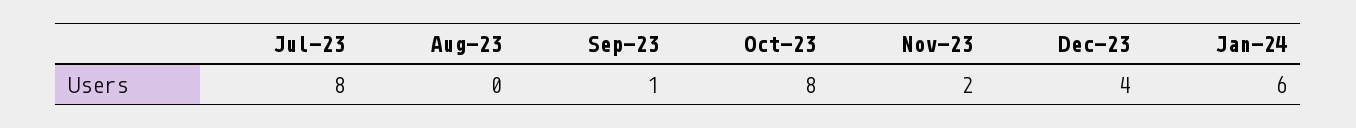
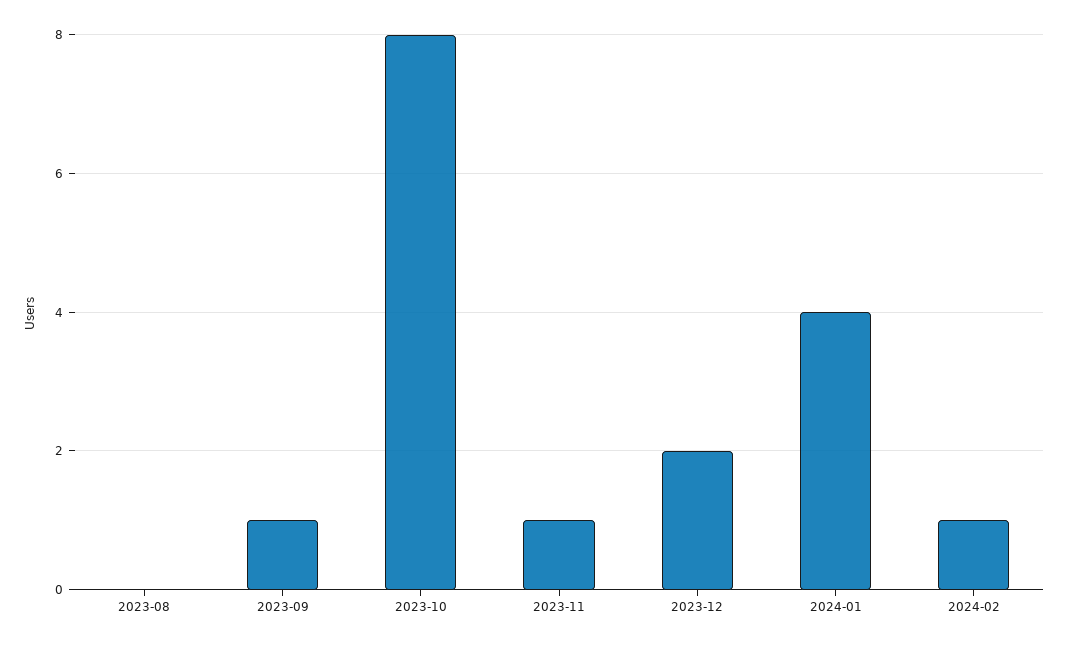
Jul-23: 8 -> none
Nov-23: 2 -> 1
Dec-23: 4 -> 2
Jan-24: 6 -> 4
2024-02: none -> 1

